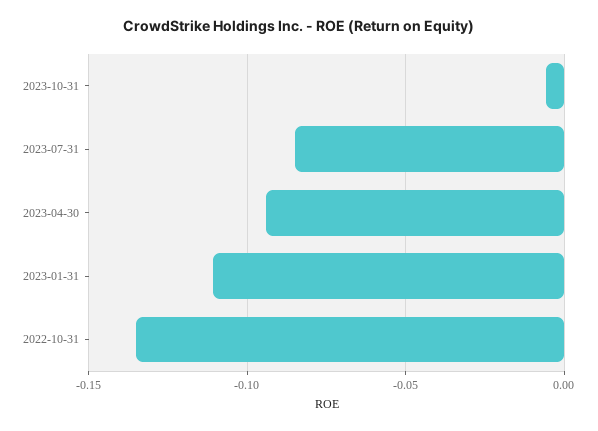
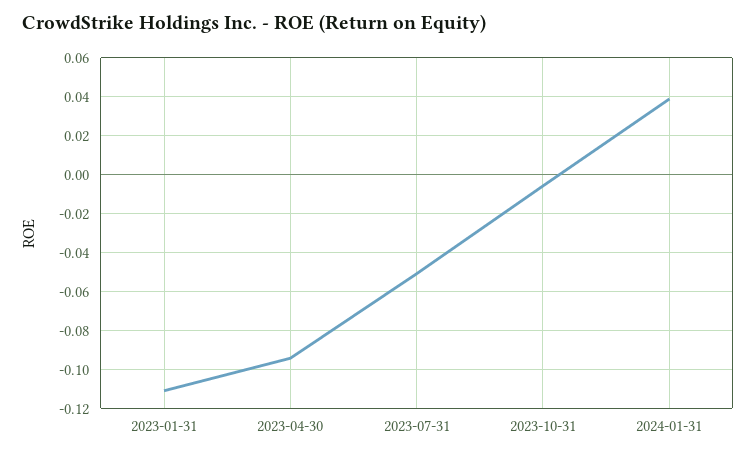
2023-07-31: -0.085 -> -0.05
2022-10-31: -0.135 -> none
2024-01-31: none -> 0.04

